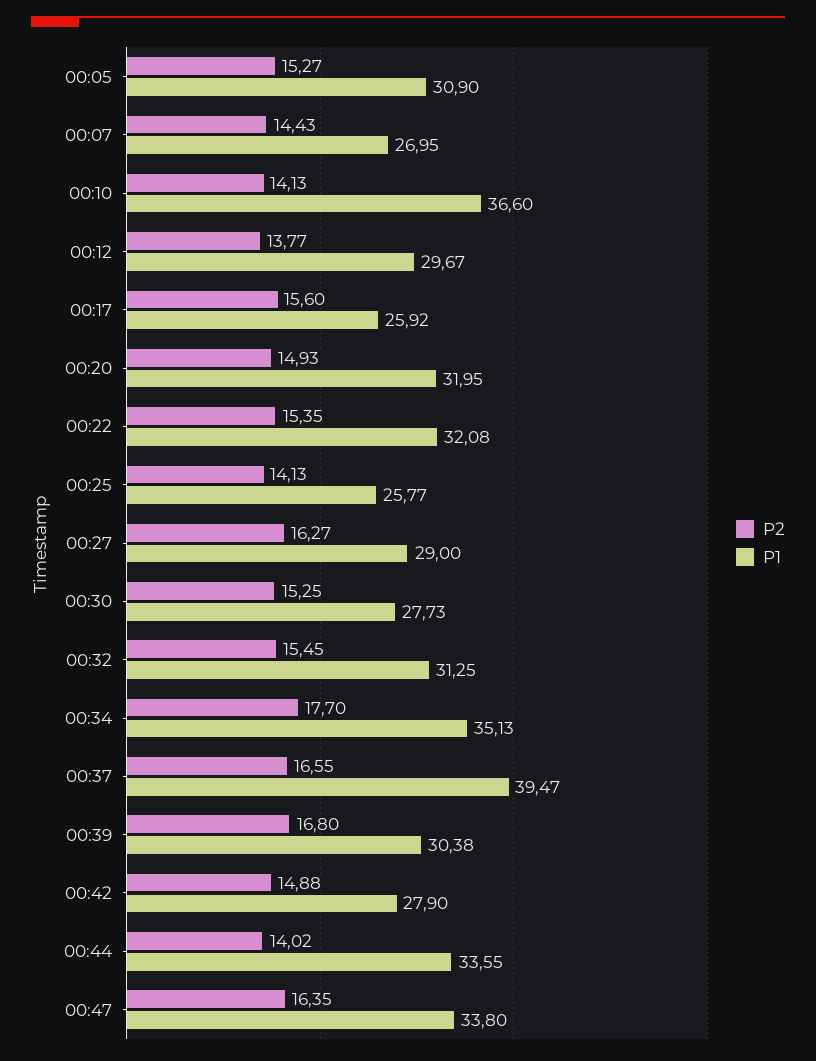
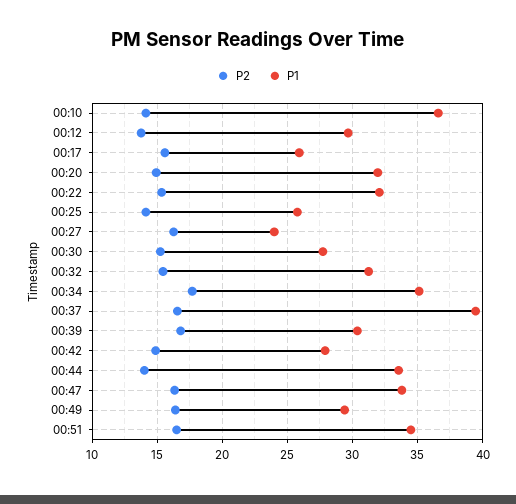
P2, 00:05: 15.27 -> none
P1, 00:05: 30.9 -> none
P2, 00:07: 14.43 -> none
P1, 00:07: 26.95 -> none
P1, 00:27: 29 -> 24
P2, 00:49: none -> 16.5
P1, 00:49: none -> 29.5
P2, 00:51: none -> 16.5
P1, 00:51: none -> 34.5

